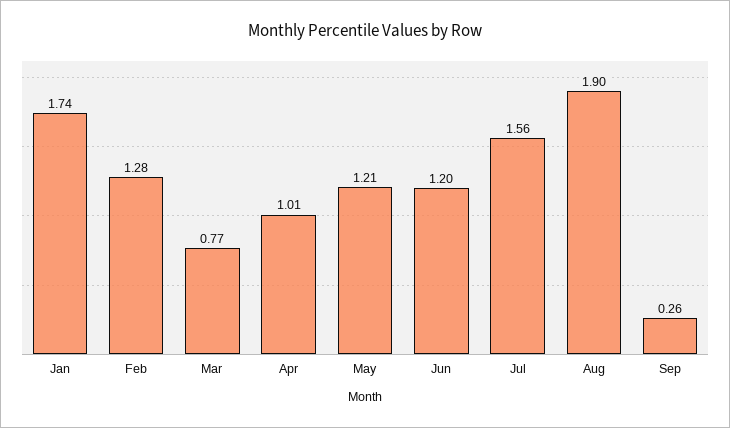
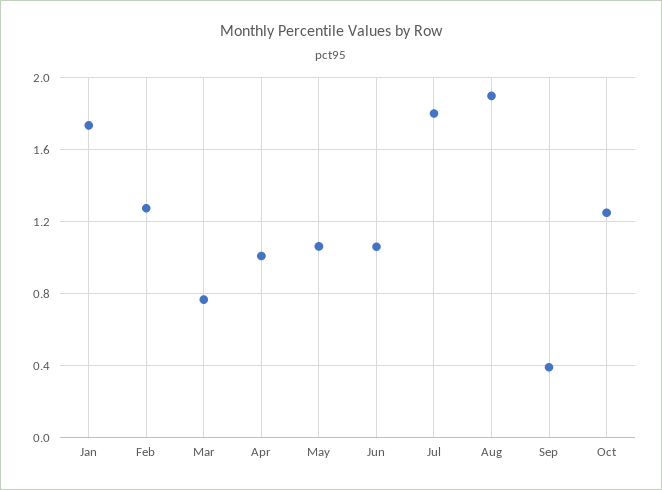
May: 1.21 -> 1.05
Jun: 1.2 -> 1.05
Jul: 1.56 -> 1.8
Sep: 0.26 -> 0.4
Oct: none -> 1.25

